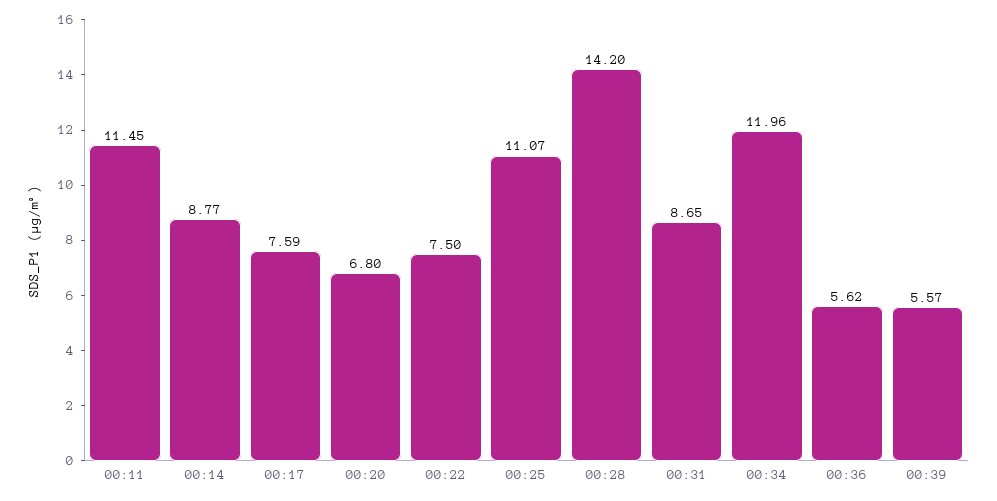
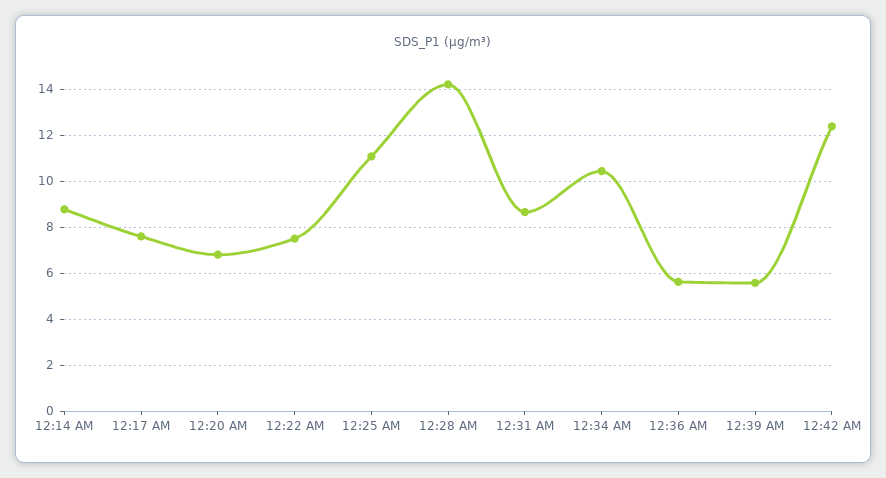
00:11: 11.45 -> none
00:34: 11.96 -> 10.5
12:42 AM: none -> 12.5

